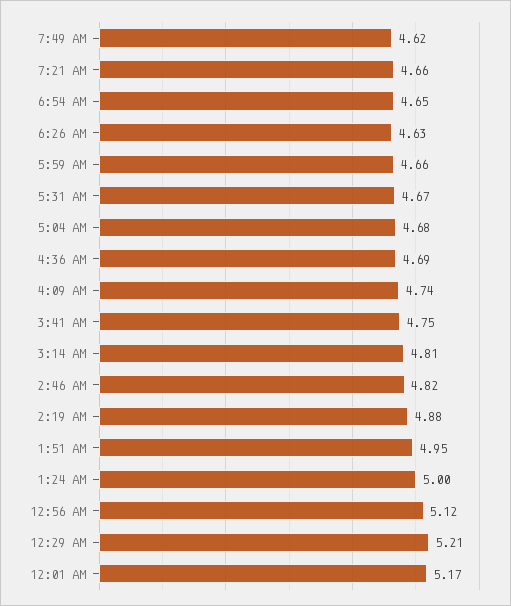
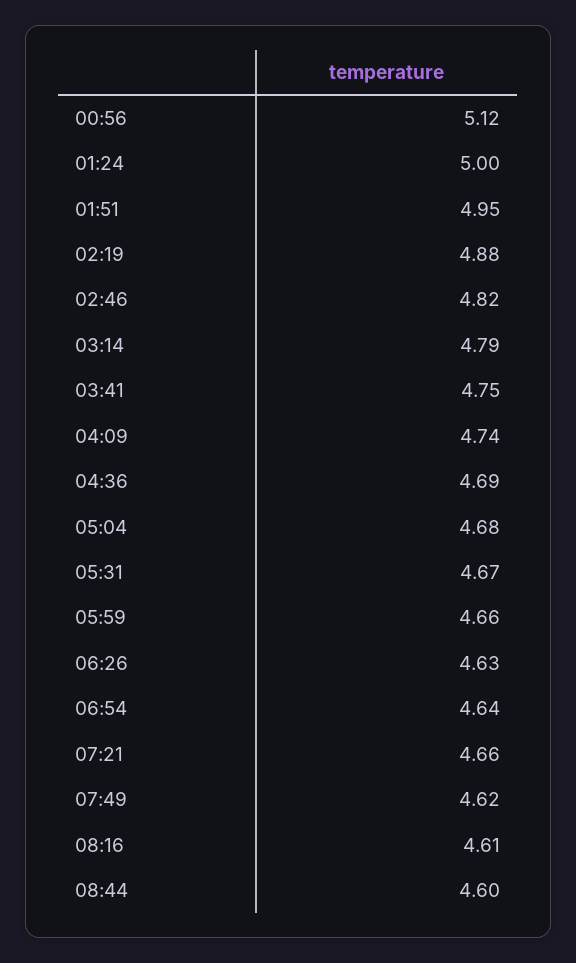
6:54 AM: 4.65 -> 4.64
3:14 AM: 4.81 -> 4.79
12:29 AM: 5.21 -> none
12:01 AM: 5.17 -> none
08:16: none -> 4.61
08:44: none -> 4.6

